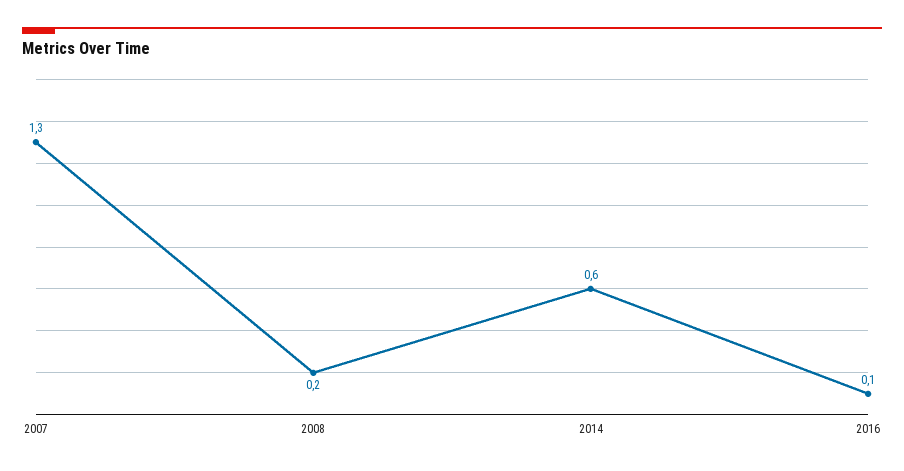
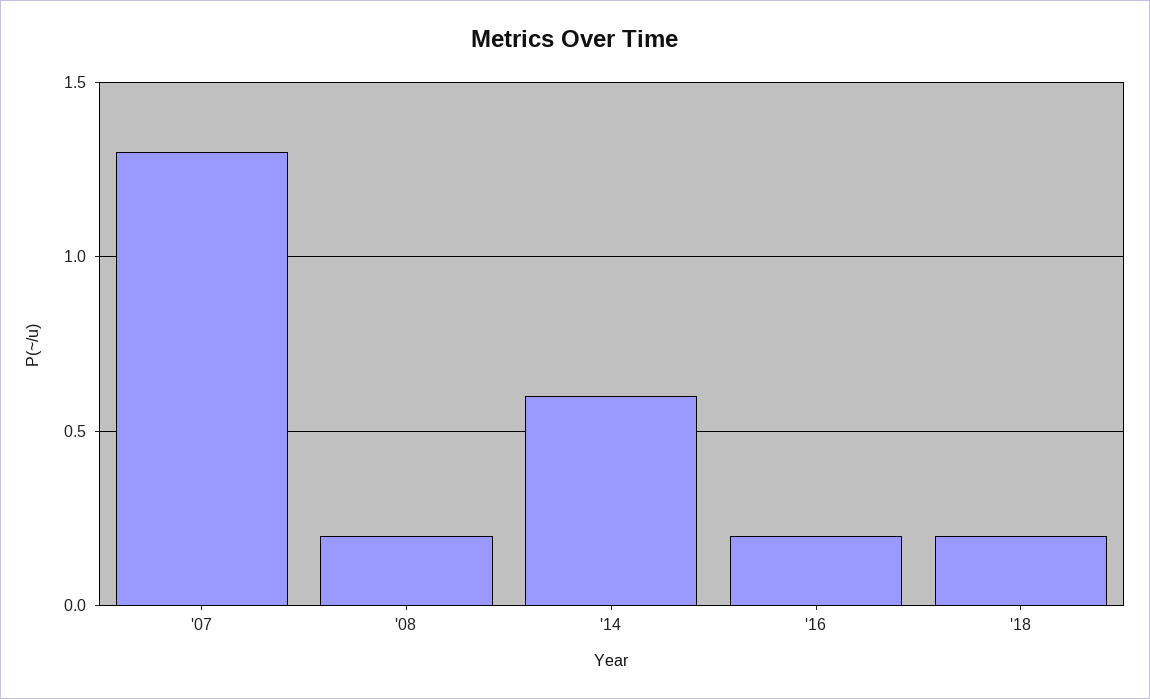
2016: 0.1 -> 0.2
'18: none -> 0.2

